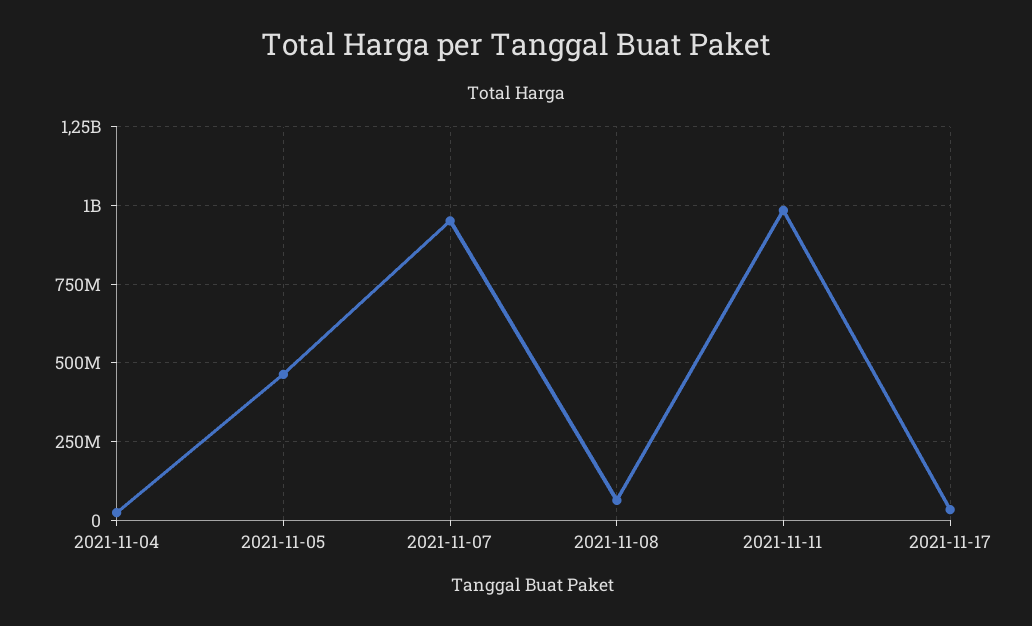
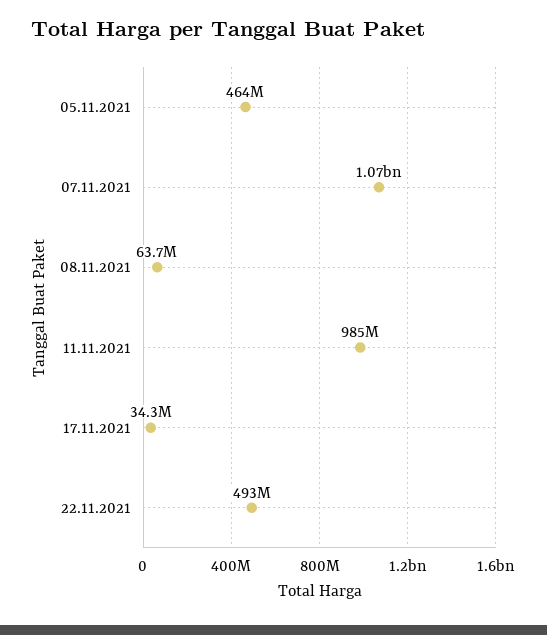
2021-11-04: 25000000 -> none
2021-11-07: 950000000 -> 1070000000
22.11.2021: none -> 493000000

